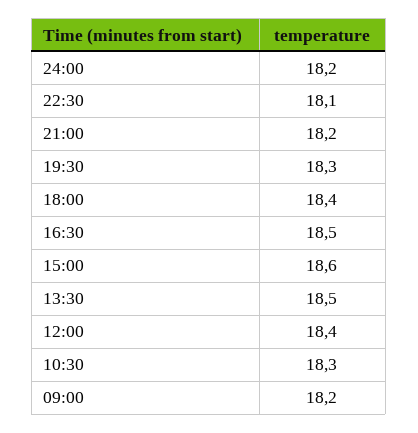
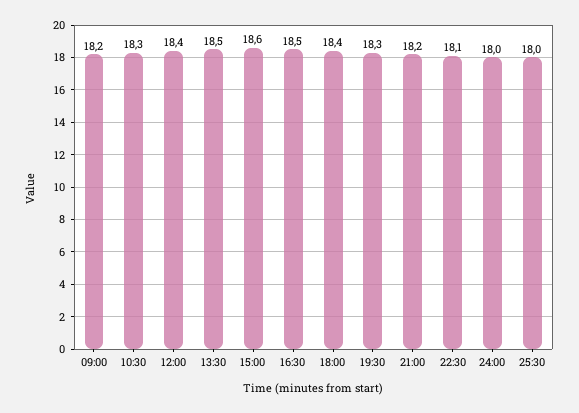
24:00: 18.2 -> 18
25:30: none -> 18

